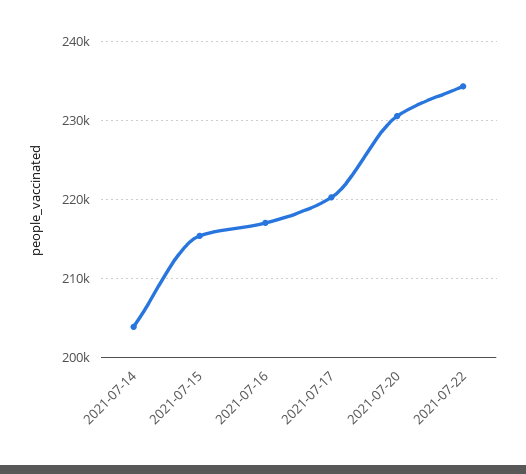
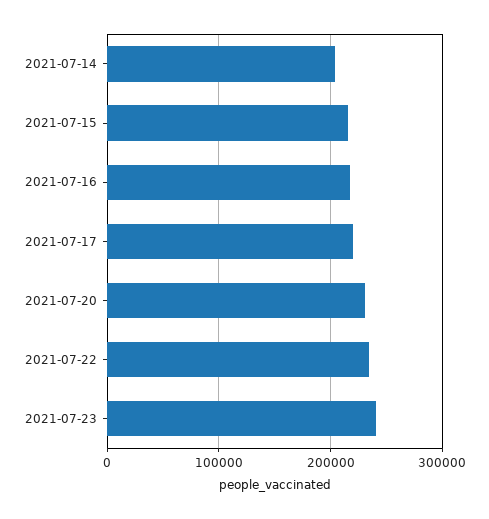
2021-07-23: none -> 240000

